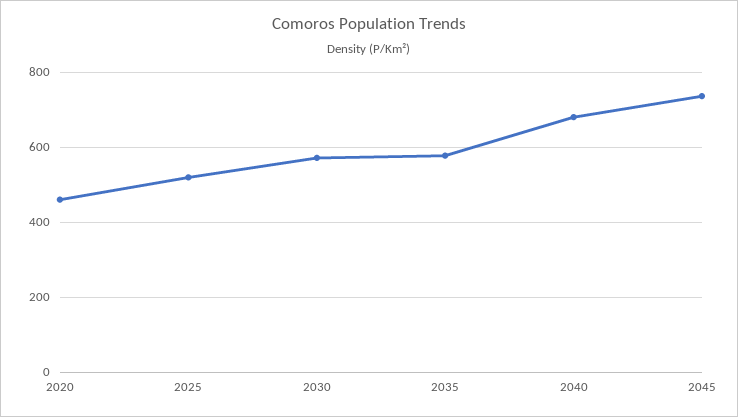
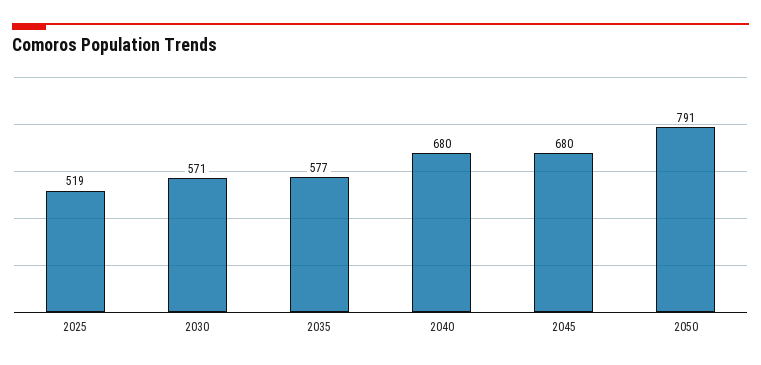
2020: 460 -> none
2045: 740 -> 680
2050: none -> 791

